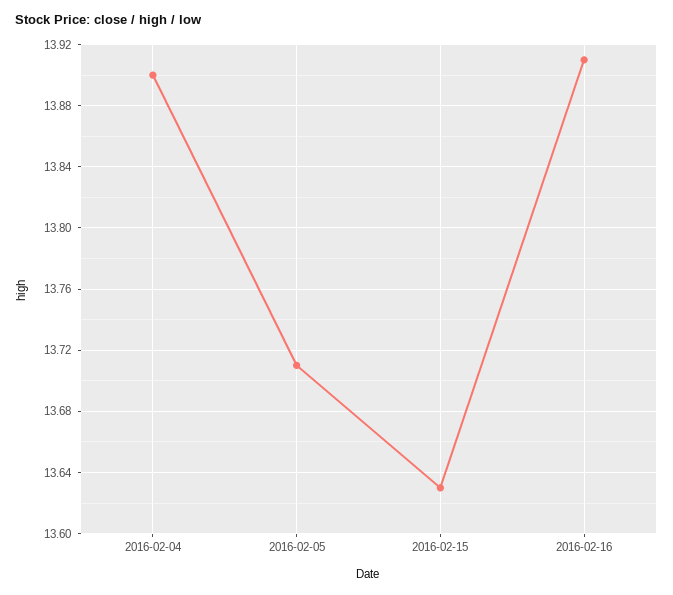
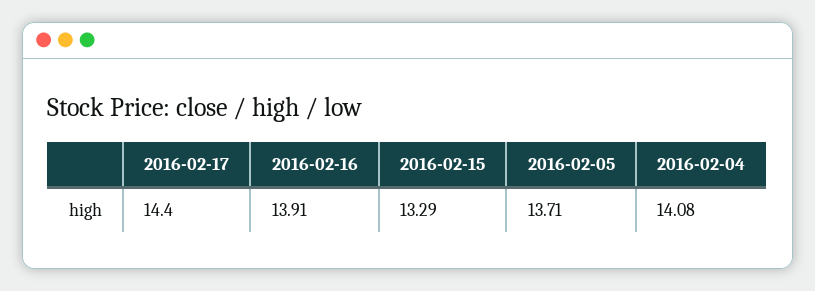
2016-02-04: 13.9 -> 14.08
2016-02-15: 13.63 -> 13.29
2016-02-17: none -> 14.4

